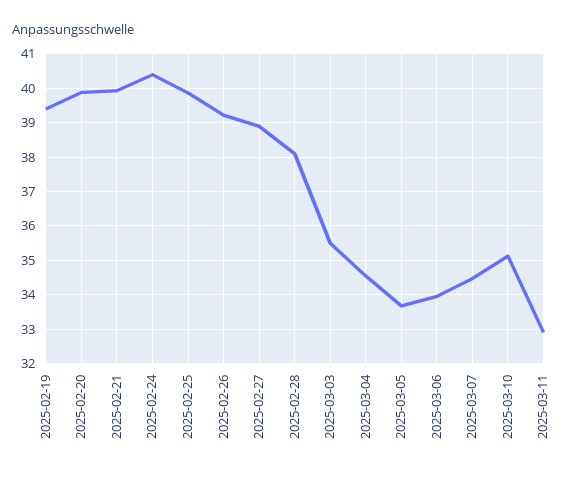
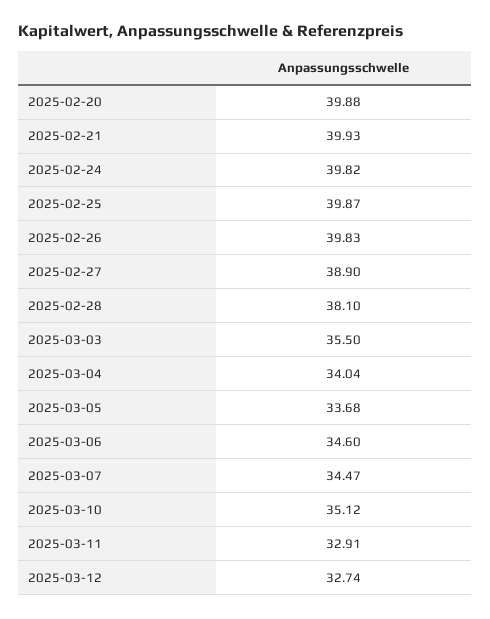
2025-02-19: 39.4 -> none
2025-02-24: 40.4 -> 39.82
2025-02-26: 39.2 -> 39.83
2025-03-04: 34.6 -> 34.04
2025-03-06: 34 -> 34.6
2025-03-12: none -> 32.74

